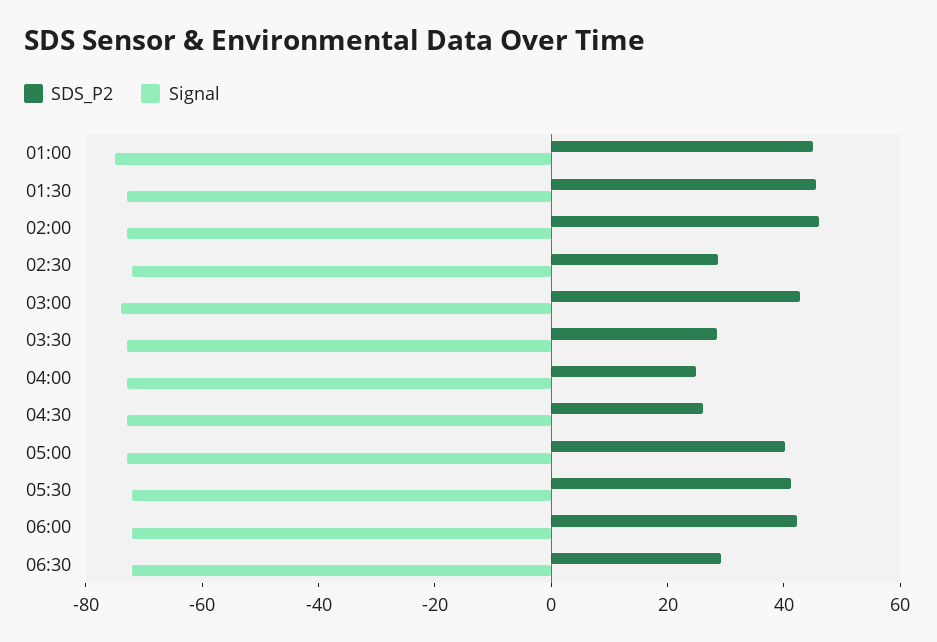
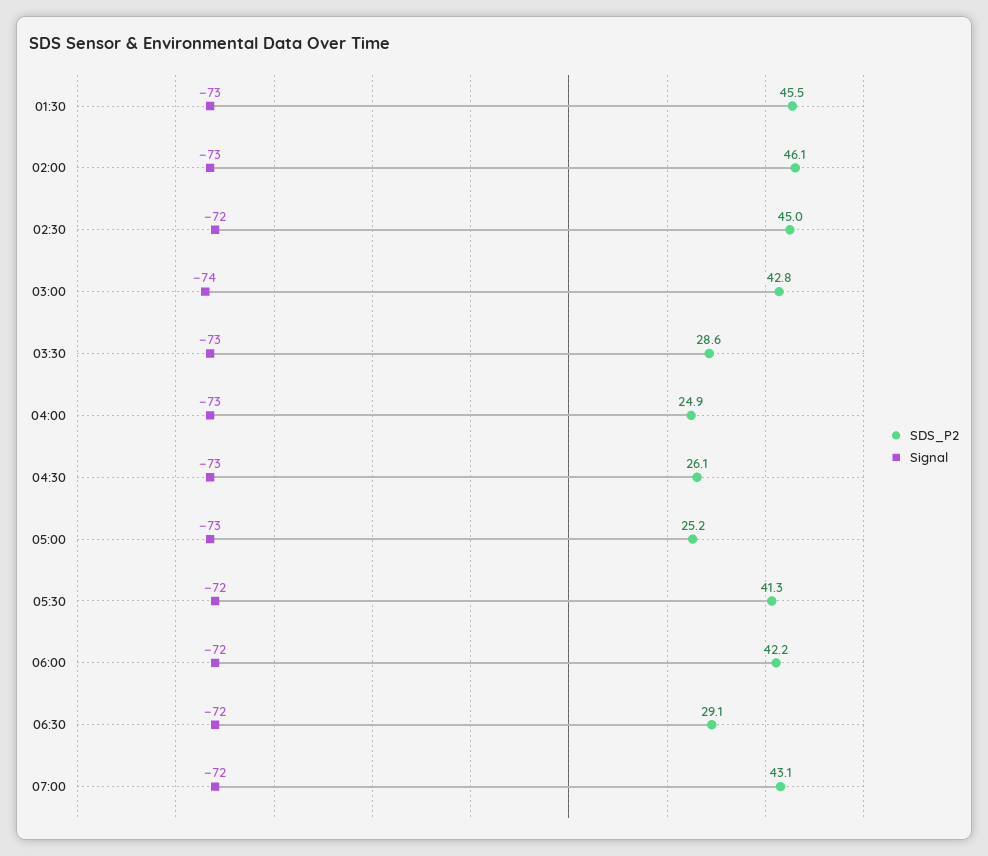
SDS_P2, 01:00: 45 -> none
Signal, 01:00: -75 -> none
SDS_P2, 02:30: 30 -> 45
SDS_P2, 05:00: 40 -> 25.2
SDS_P2, 07:00: none -> 43.1
Signal, 07:00: none -> -72

